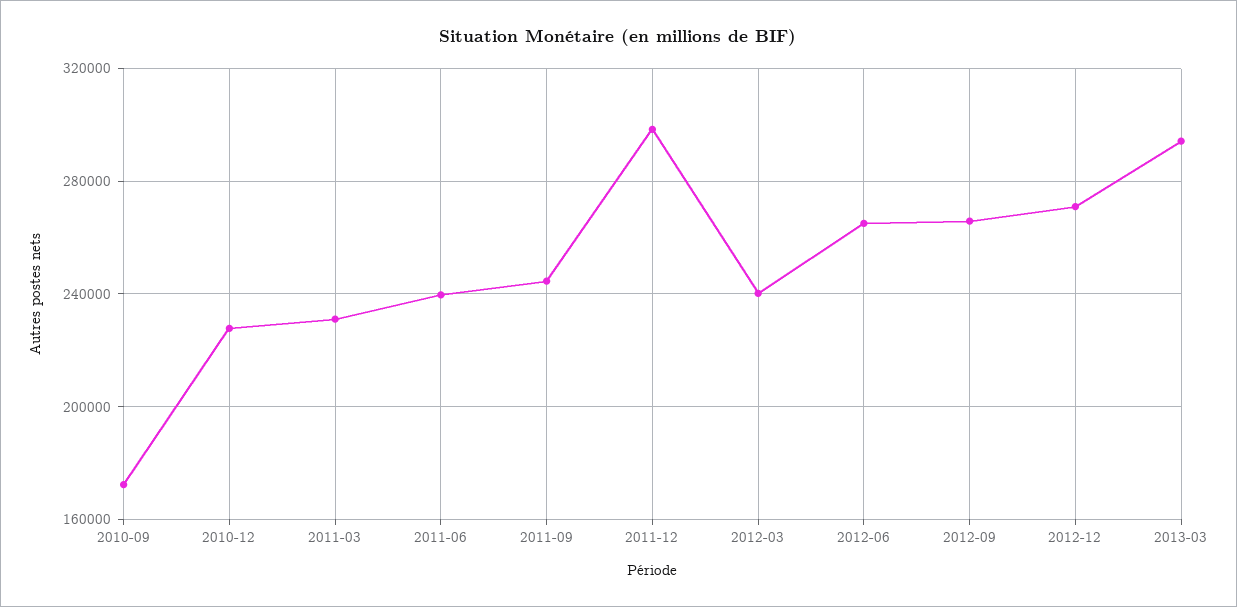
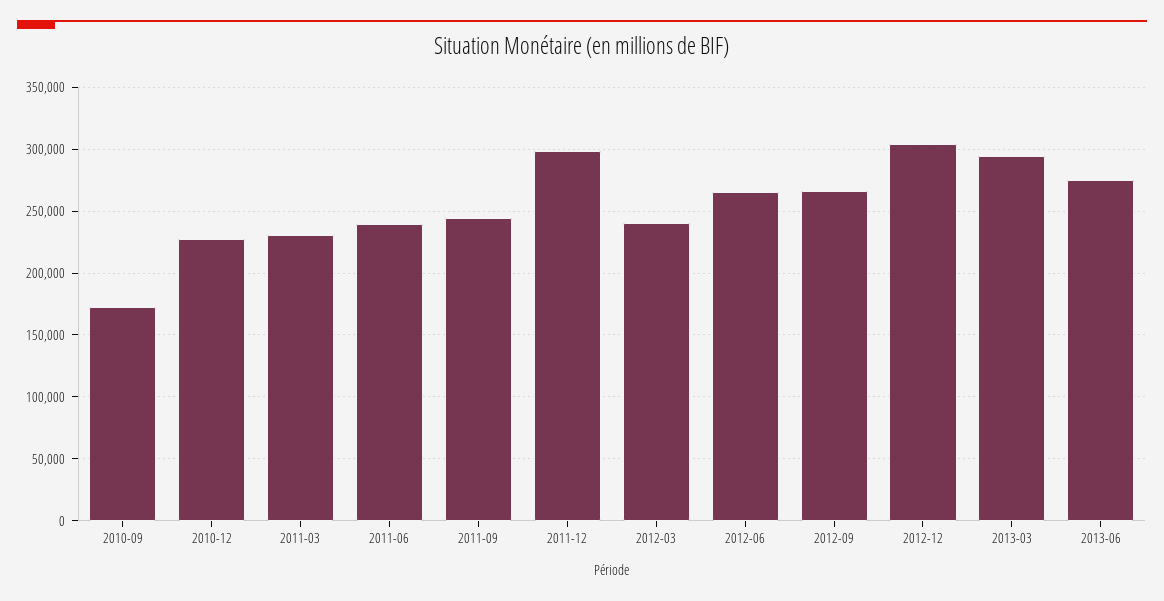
2012-12: 270000 -> 305000
2013-06: none -> 275000

